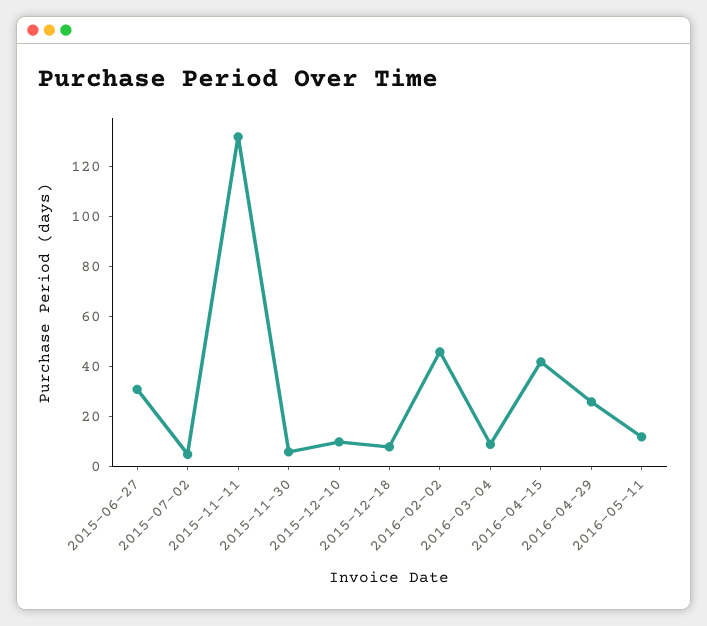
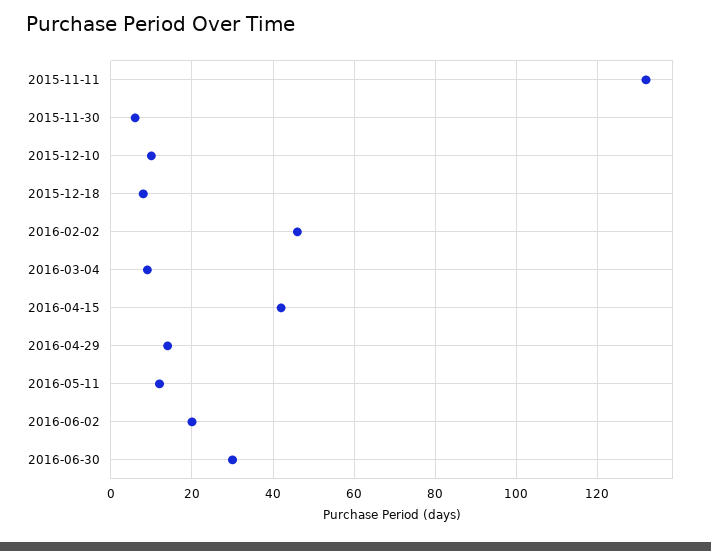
2015-06-27: 30 -> none
2015-07-02: 5 -> none
2016-04-29: 25 -> 15
2016-06-02: none -> 20
2016-06-30: none -> 30

